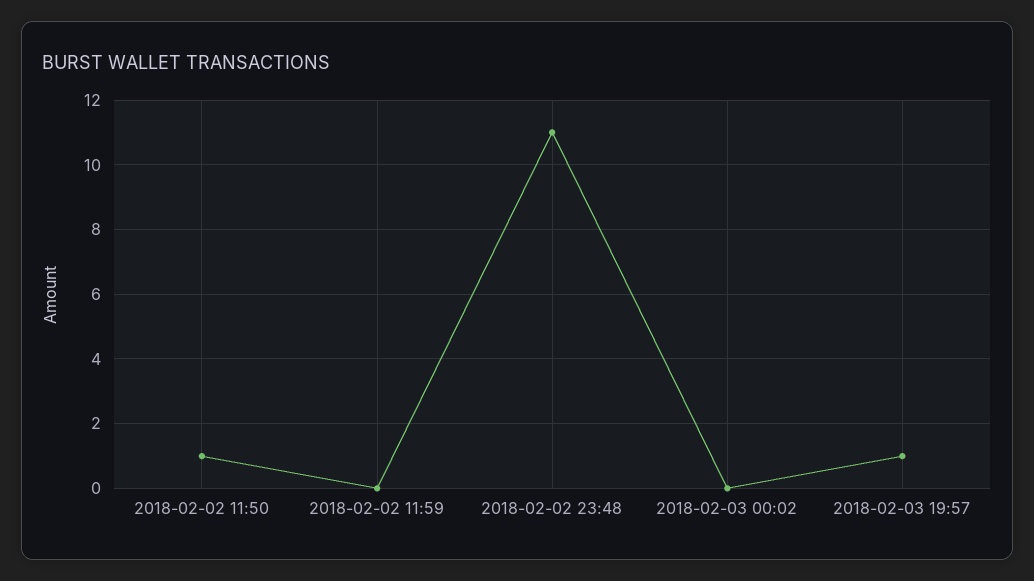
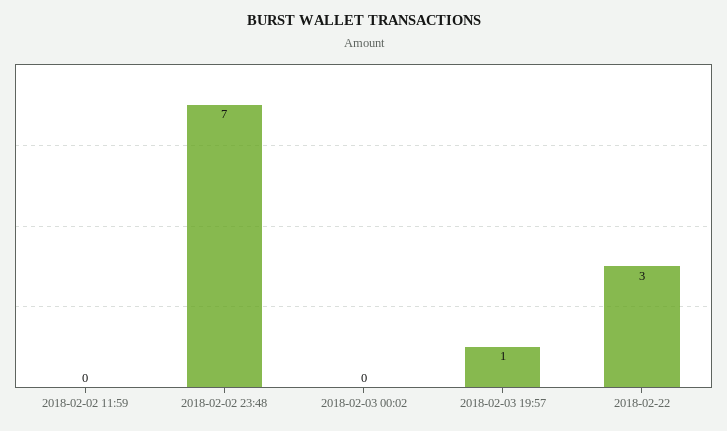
2018-02-02 11:50: 1 -> none
2018-02-02 23:48: 11 -> 7
2018-02-22: none -> 3

